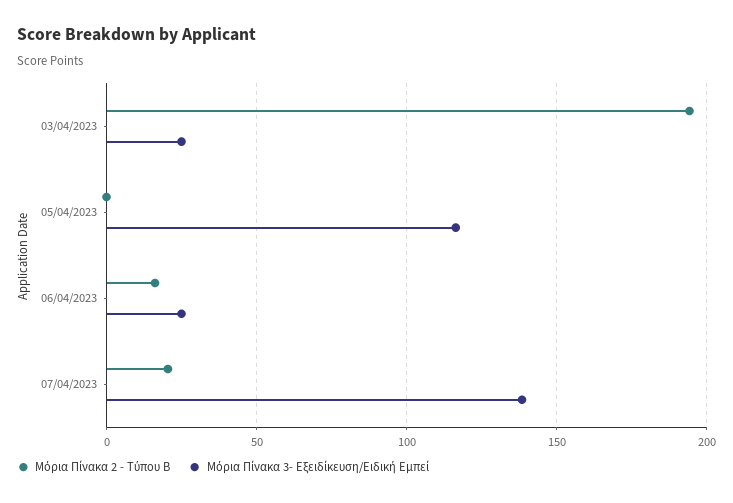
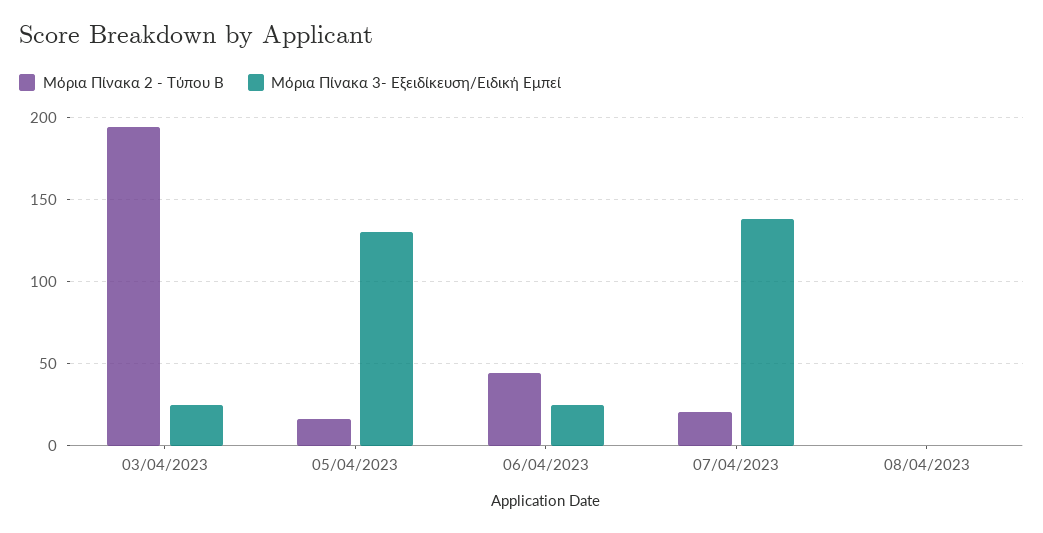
Μόρια Πίνακα 2 - Τύπου Β, 05/04/2023: 0 -> 15
Μόρια Πίνακα 3- Εξειδίκευση/Ειδική Εμπεί, 05/04/2023: 115 -> 130
Μόρια Πίνακα 2 - Τύπου Β, 06/04/2023: 15 -> 45
Μόρια Πίνακα 2 - Τύπου Β, 08/04/2023: none -> 0
Μόρια Πίνακα 3- Εξειδίκευση/Ειδική Εμπεί, 08/04/2023: none -> 0

